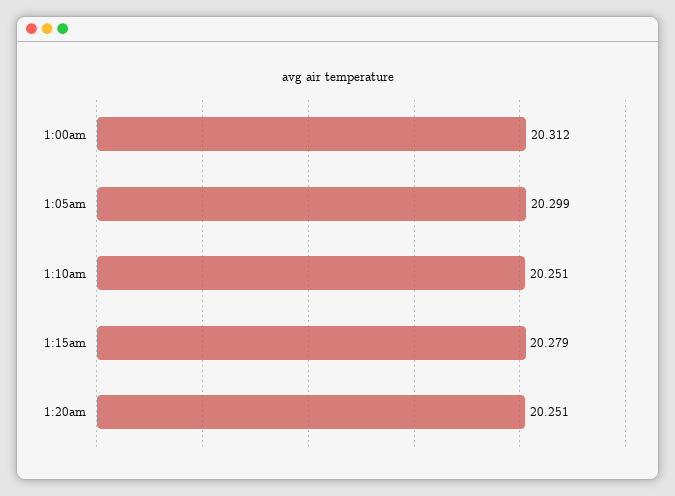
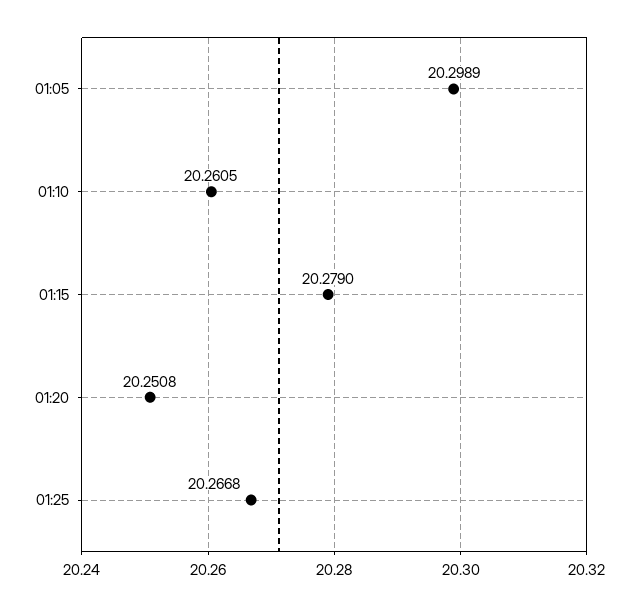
1:00am: 20.312 -> none
1:10am: 20.251 -> 20.2605
01:25: none -> 20.2668

